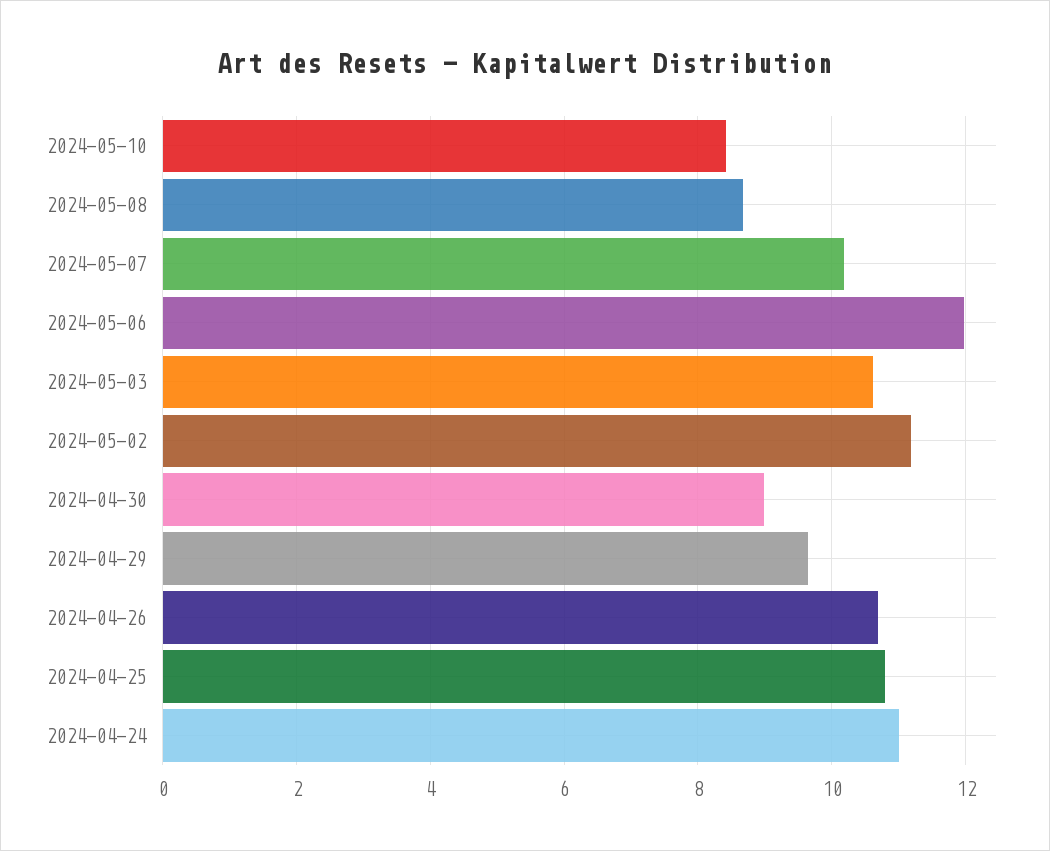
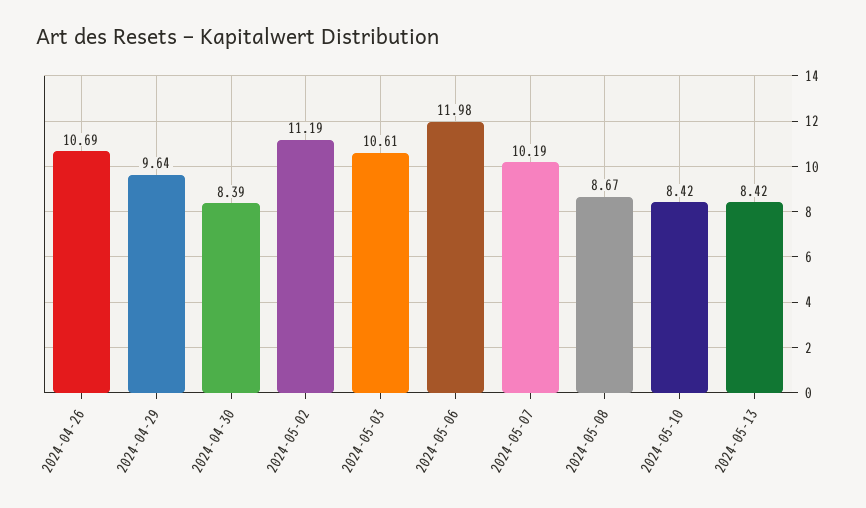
2024-04-30: 9 -> 8.39
2024-04-25: 10.8 -> none
2024-04-24: 11 -> none
2024-05-13: none -> 8.42

